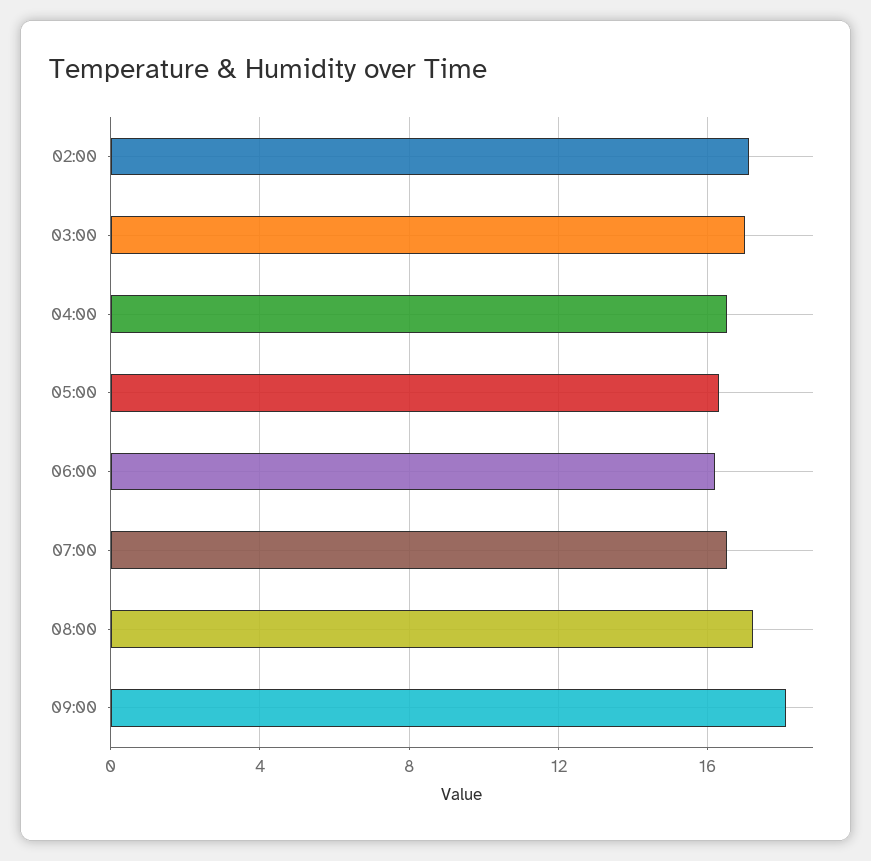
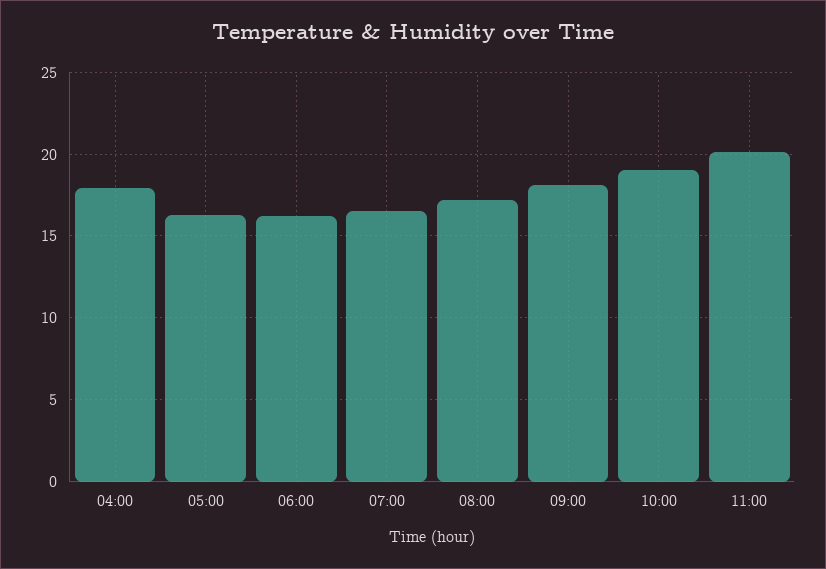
02:00: 17 -> none
03:00: 17 -> none
04:00: 16.5 -> 18
10:00: none -> 19
11:00: none -> 20

